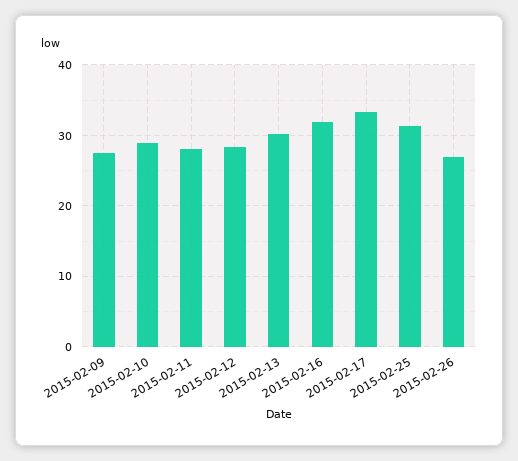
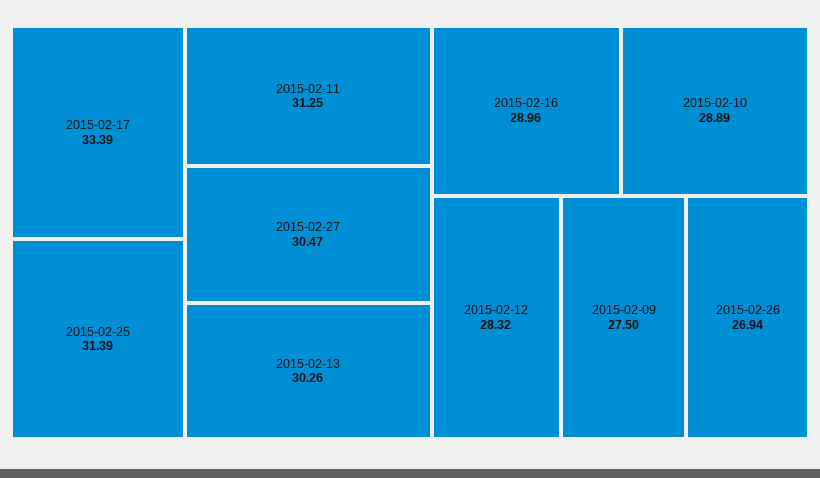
2015-02-11: 28 -> 31.25
2015-02-16: 32 -> 28.96
2015-02-27: none -> 30.47

